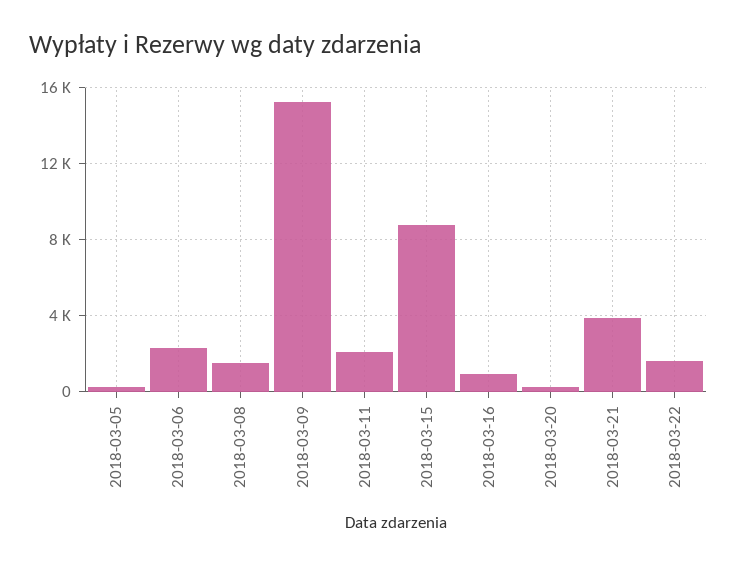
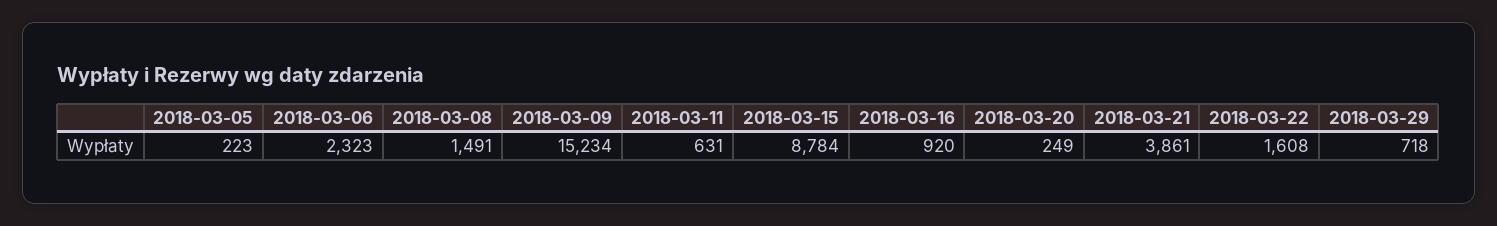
2018-03-11: 2000 -> 631
2018-03-29: none -> 718

